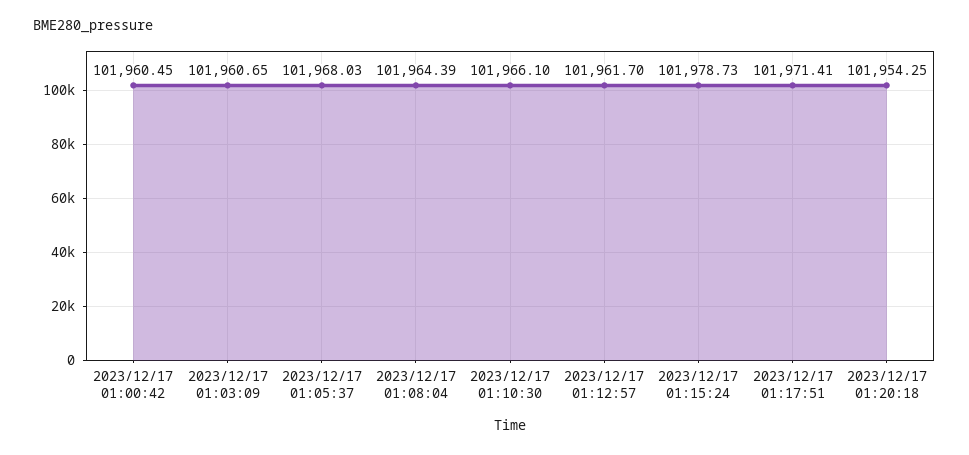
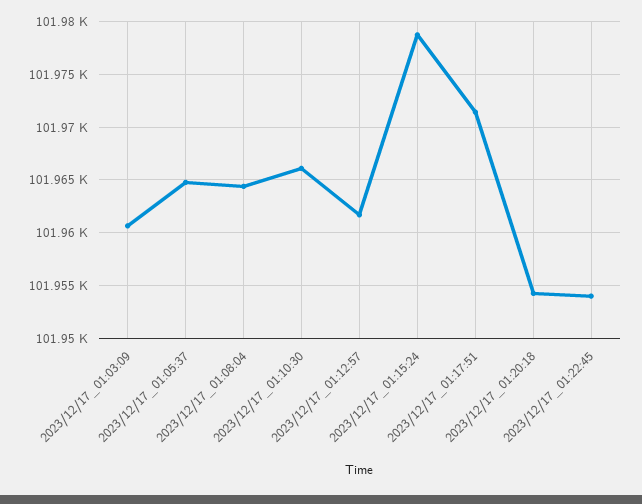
2023/12/17 01:00:42: 101960.45 -> none
2023/12/17 01:05:37: 101968.03 -> 101965
2023/12/17_01:22:45: none -> 101954

